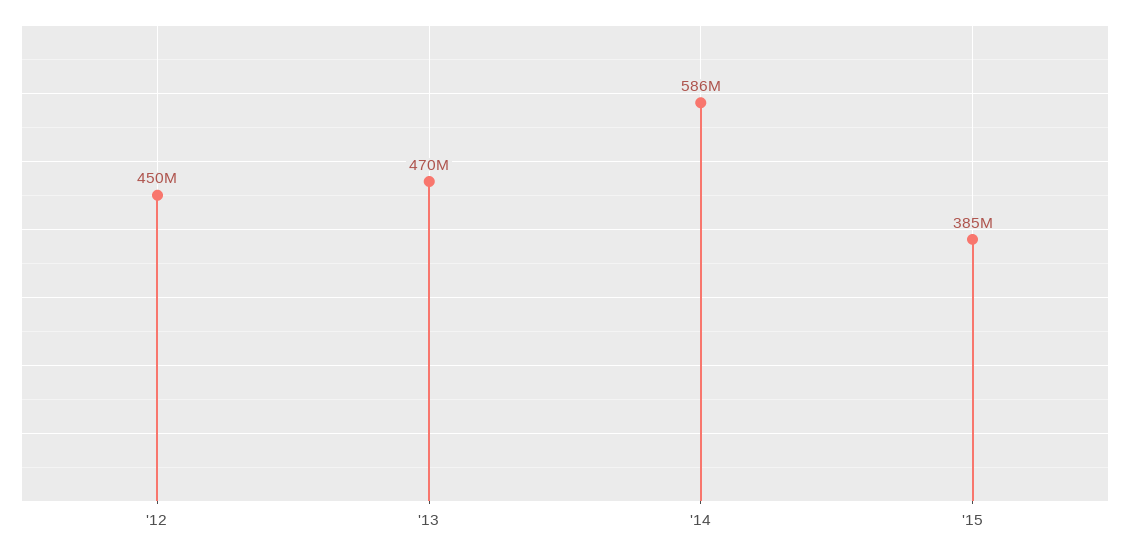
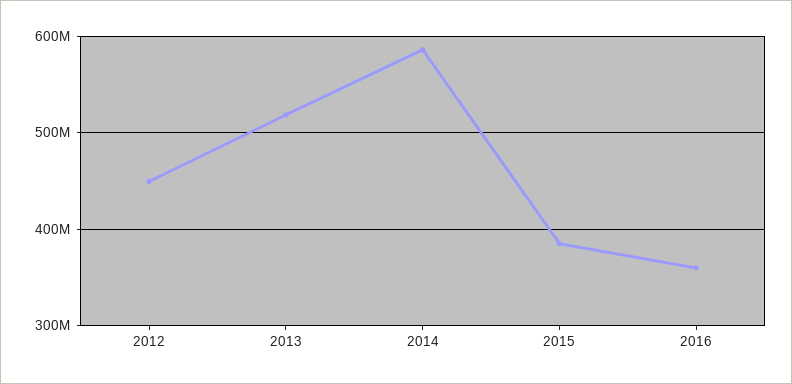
'13: 470000000 -> 520000000
2016: none -> 360000000

